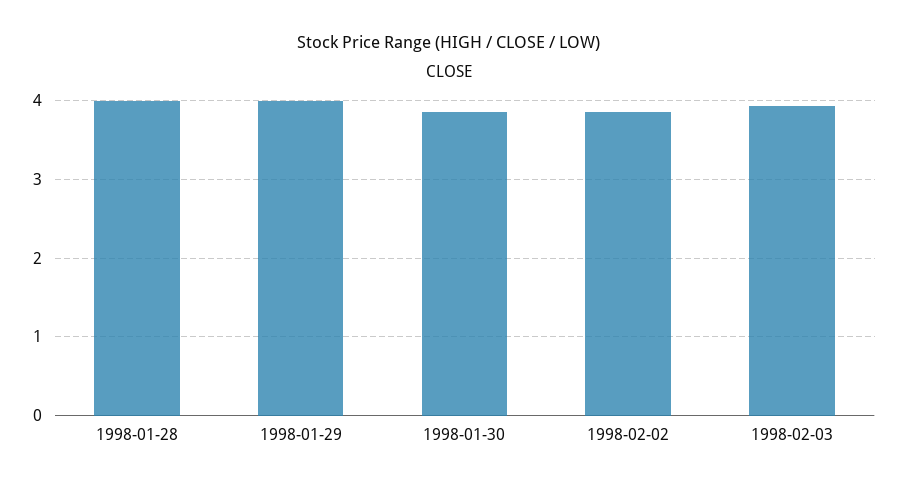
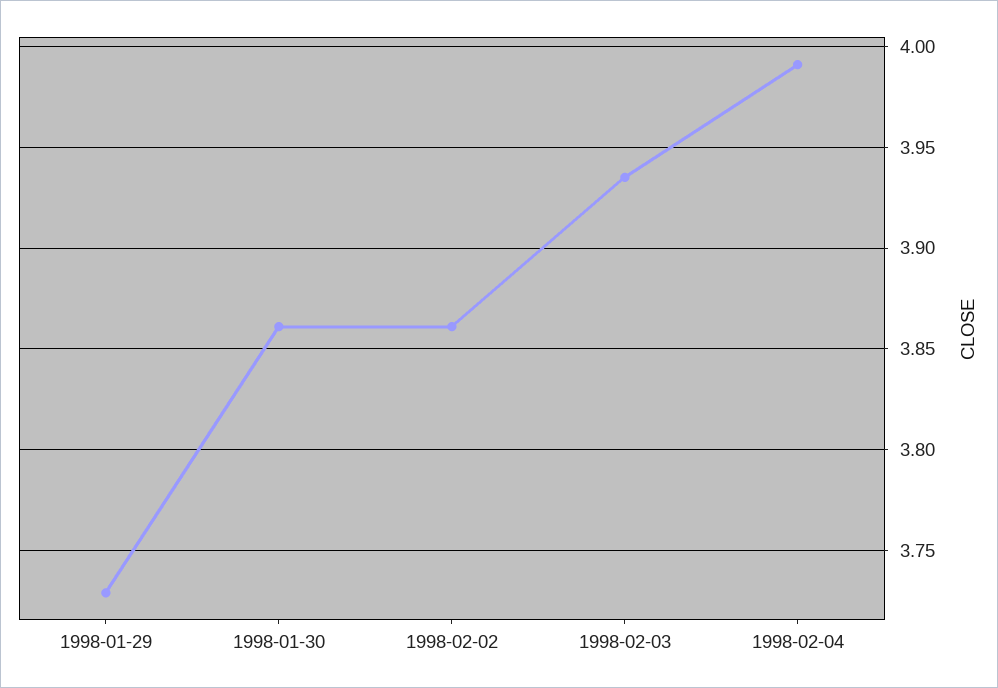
1998-01-28: 4 -> none
1998-01-29: 4 -> 3.73
1998-02-04: none -> 3.99

